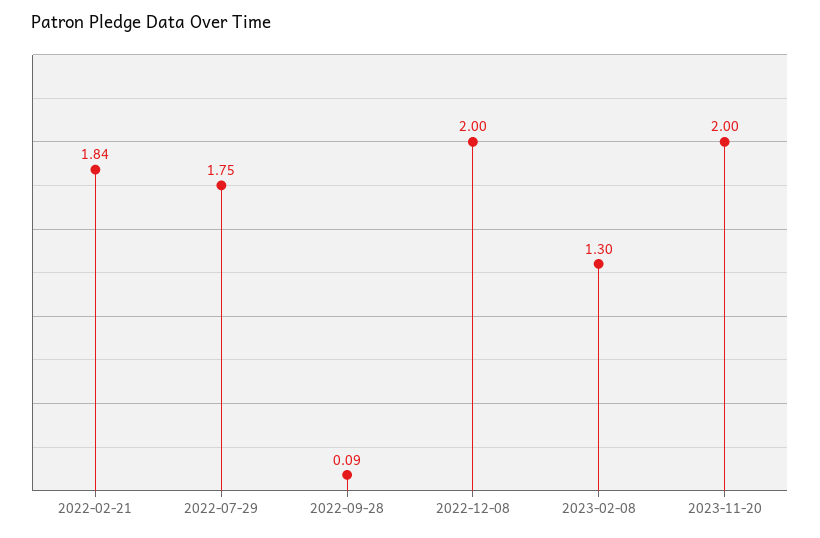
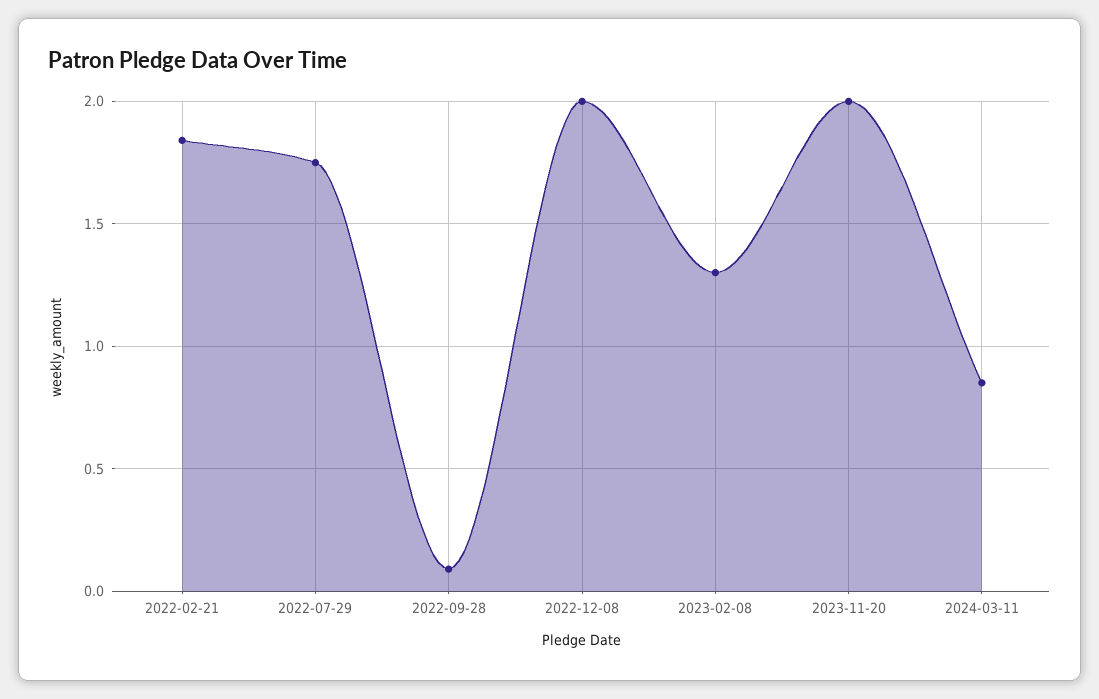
2024-03-11: none -> 0.85

